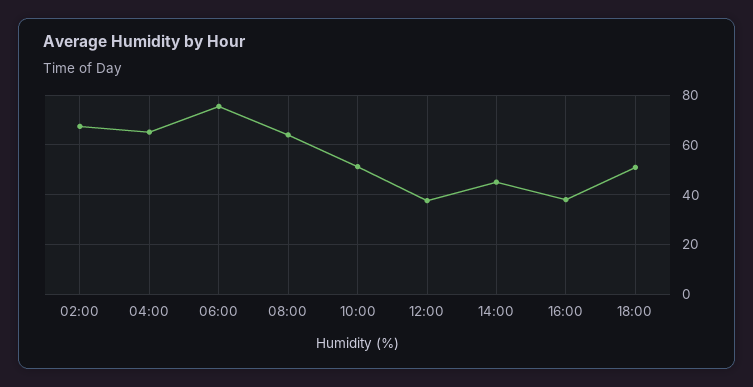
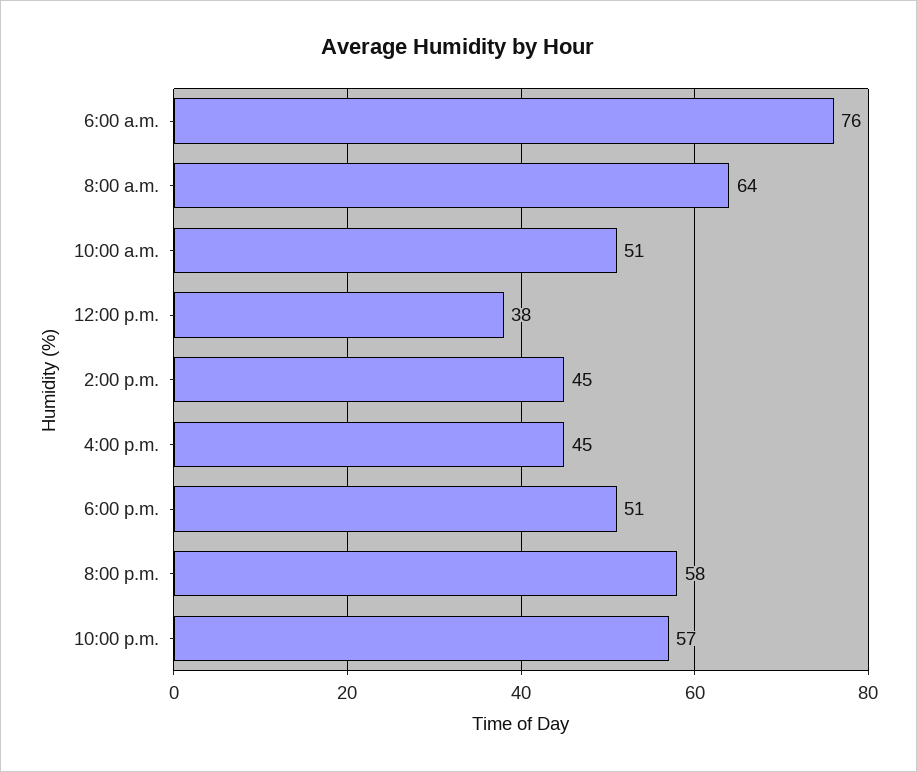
02:00: 67.5 -> none
04:00: 65 -> none
16:00: 37.5 -> 45
8:00 p.m.: none -> 58
10:00 p.m.: none -> 57

